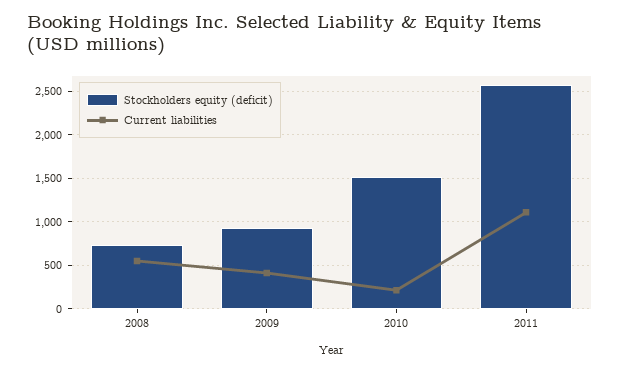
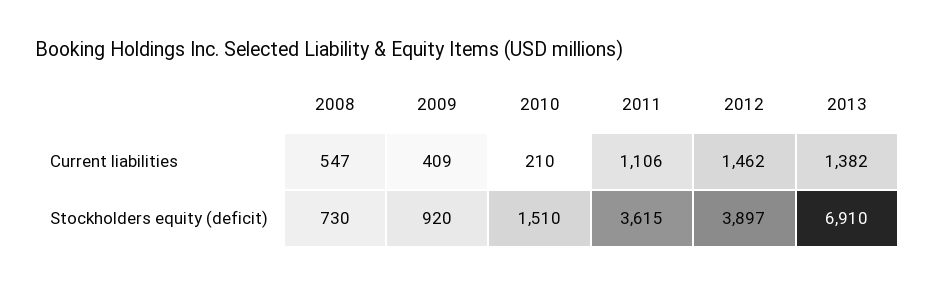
Stockholders equity (deficit), 2011: 2600 -> 3615
Current liabilities, 2012: none -> 1462
Current liabilities, 2013: none -> 1382
Stockholders equity (deficit), 2012: none -> 3897
Stockholders equity (deficit), 2013: none -> 6910

